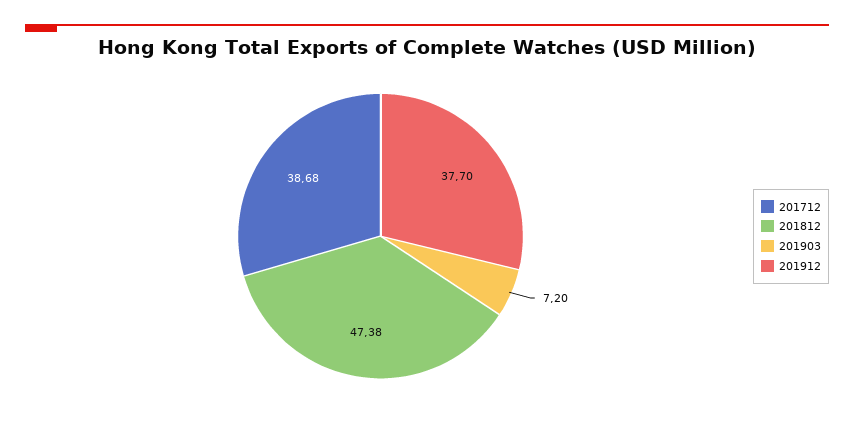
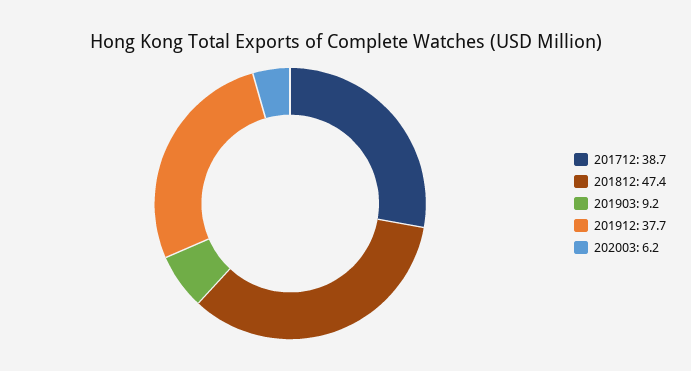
201903: 7.2 -> 9.2
202003: none -> 6.2

